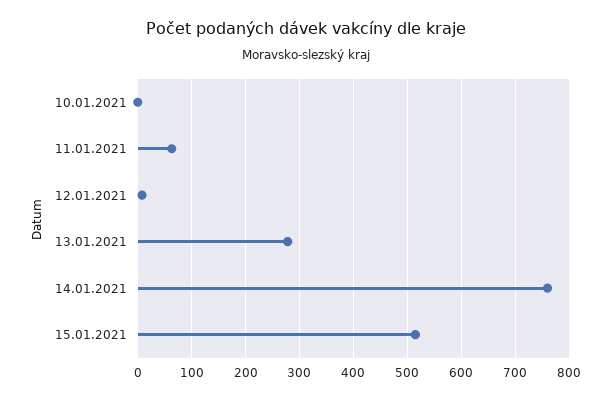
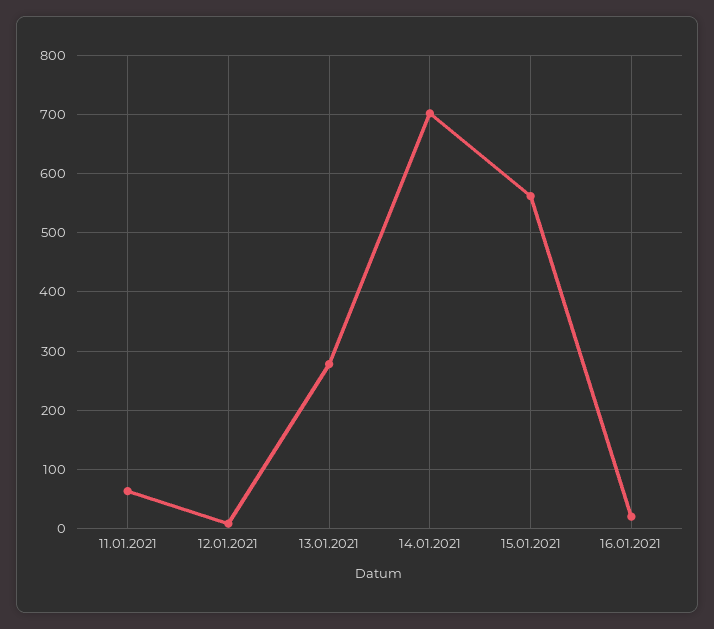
10.01.2021: 0 -> none
14.01.2021: 760 -> 700
15.01.2021: 520 -> 560
16.01.2021: none -> 20

